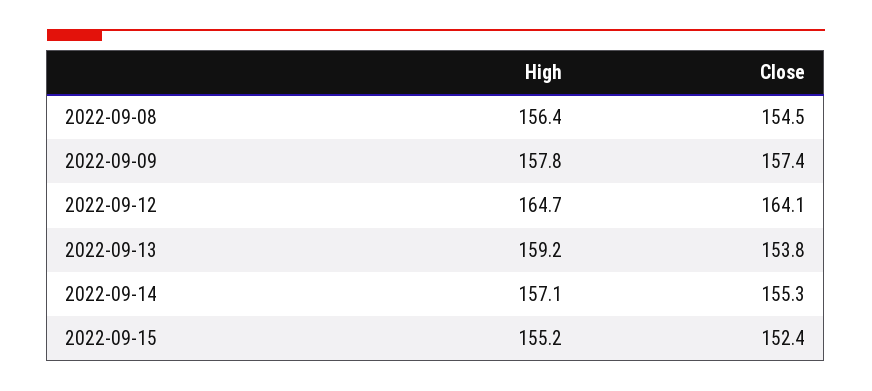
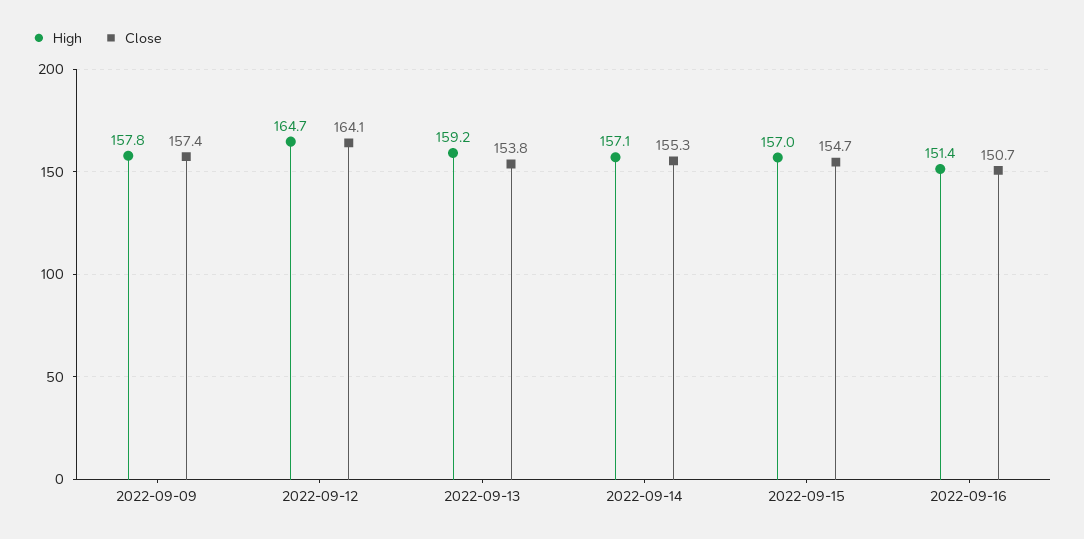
High, 2022-09-08: 156.4 -> none
Close, 2022-09-08: 154.5 -> none
High, 2022-09-15: 155.2 -> 157
Close, 2022-09-15: 152.4 -> 154.7
High, 2022-09-16: none -> 151.4
Close, 2022-09-16: none -> 150.7

